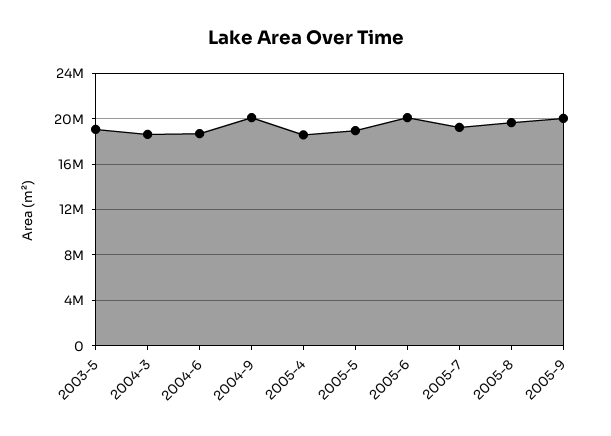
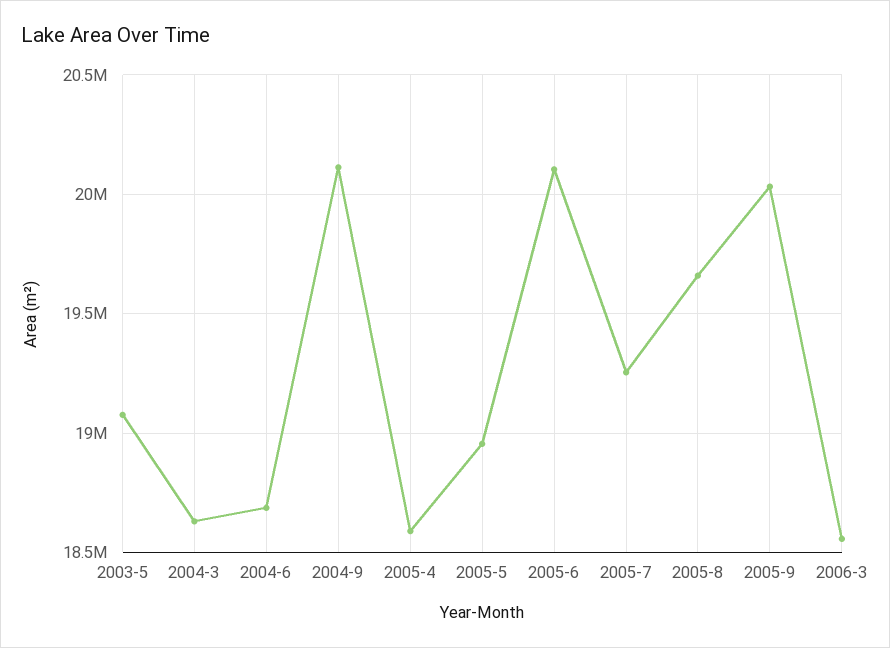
2006-3: none -> 18550000

